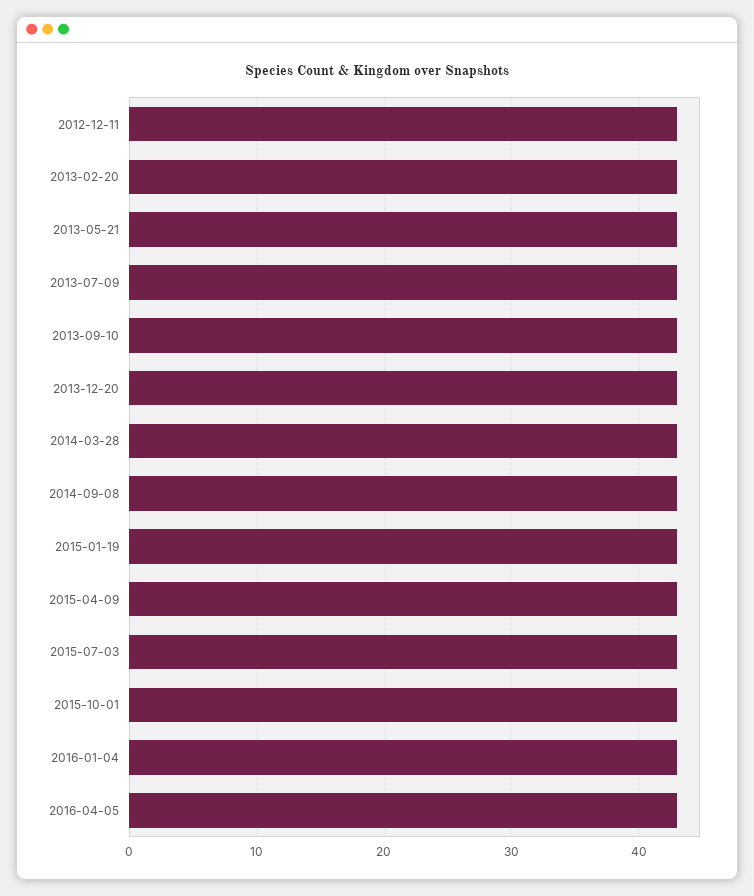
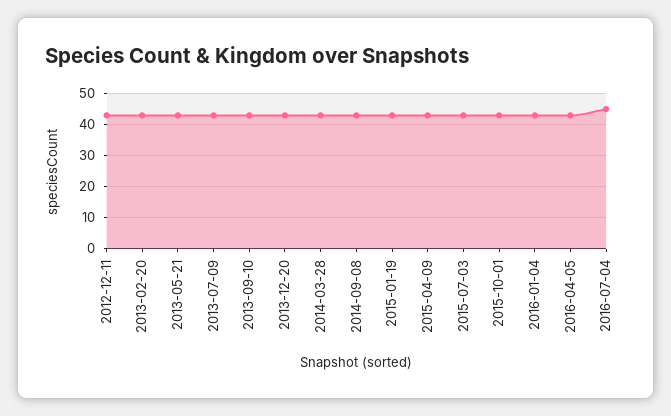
2016-07-04: none -> 45

